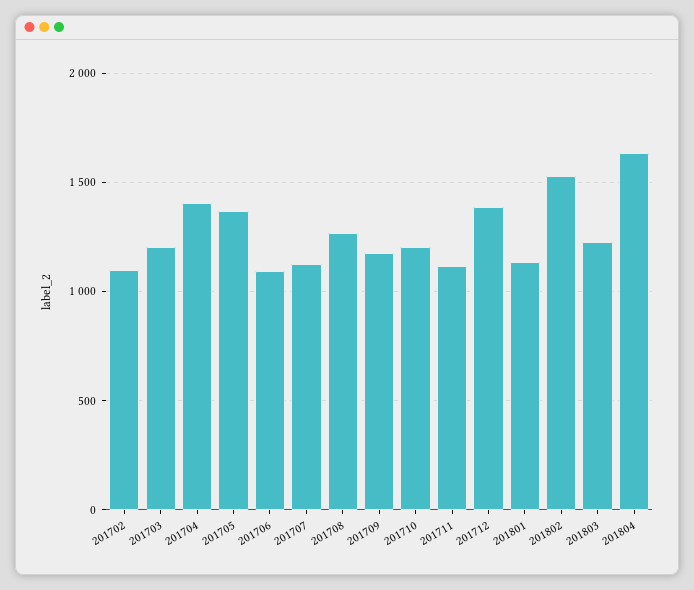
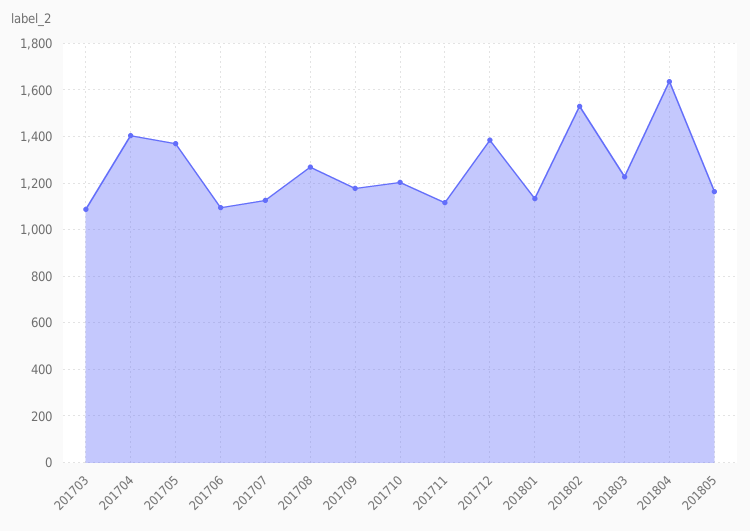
201702: 1100 -> none
201703: 1200 -> 1100
201805: none -> 1150

